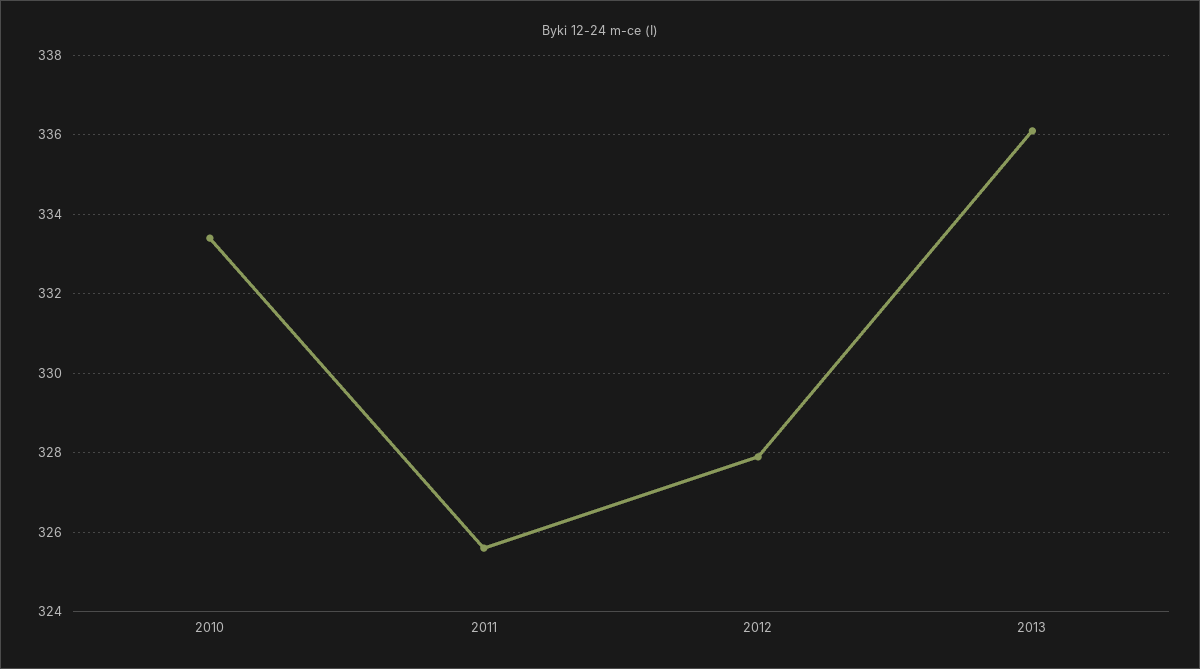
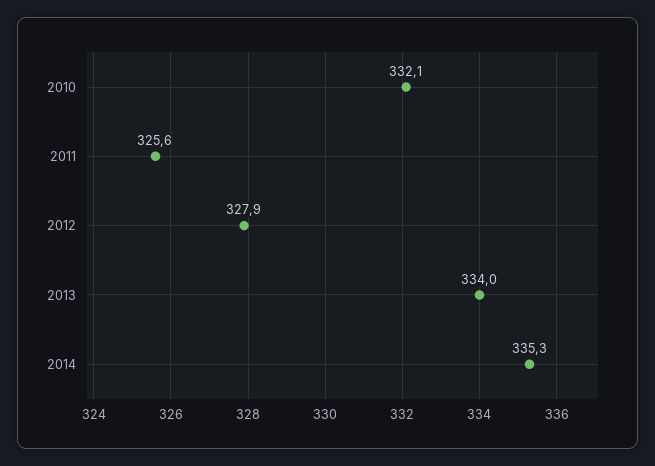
2010: 333.5 -> 332.1
2013: 336 -> 334
2014: none -> 335.3

